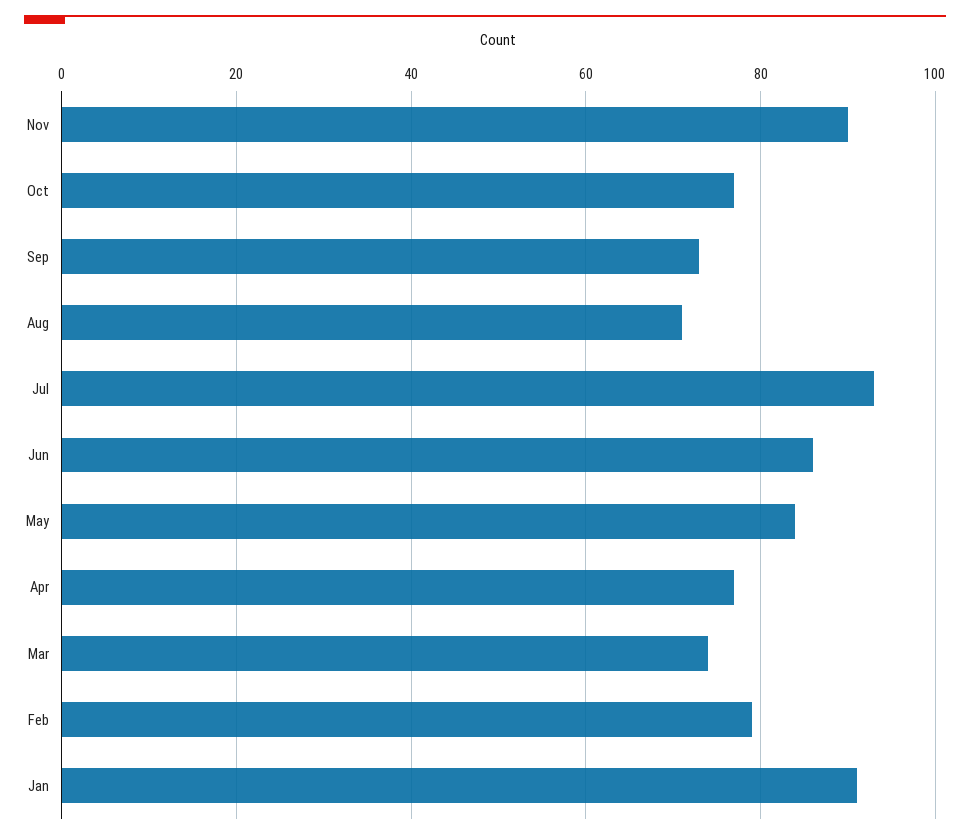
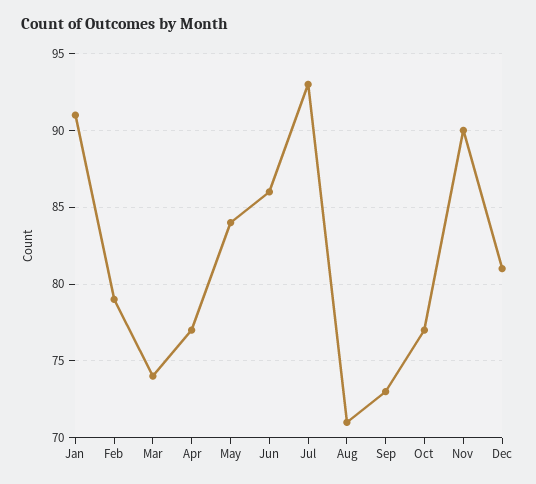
Dec: none -> 81

